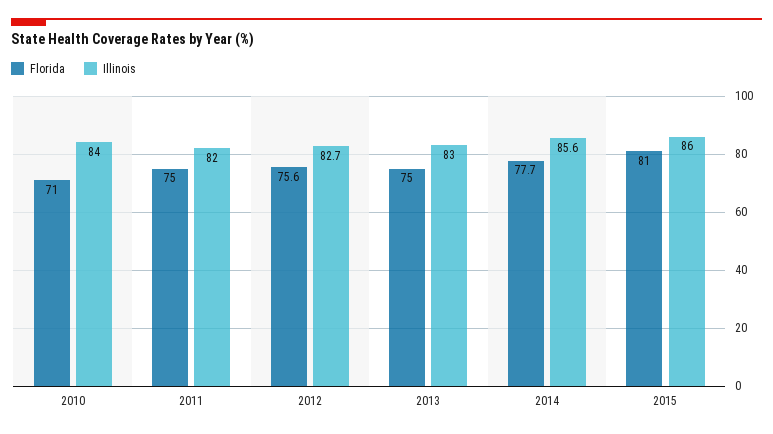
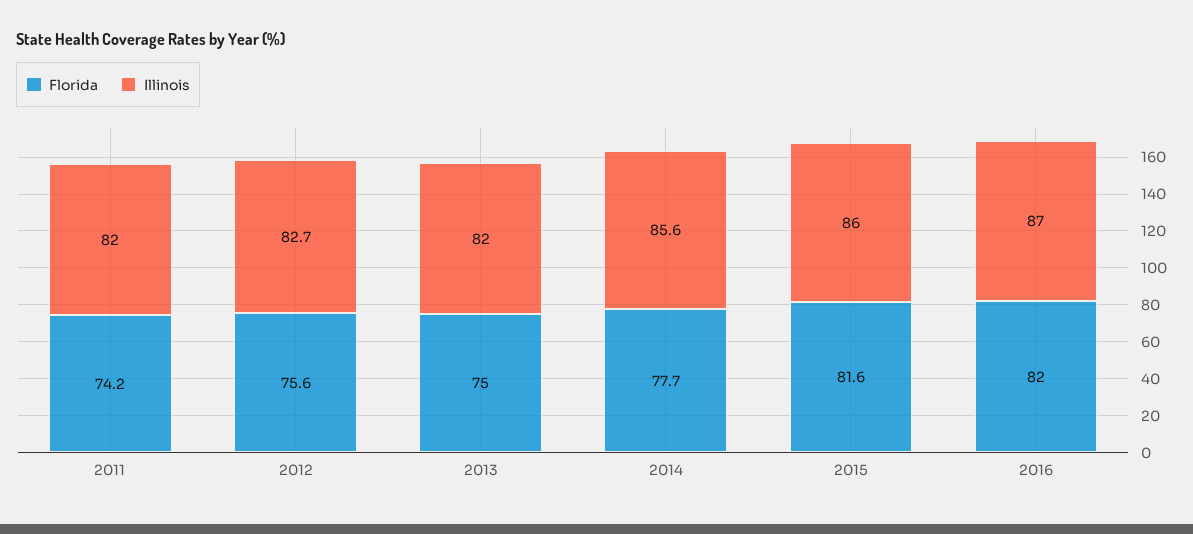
Florida, 2010: 71 -> none
Illinois, 2010: 84 -> none
Florida, 2011: 75 -> 74.2
Illinois, 2013: 83 -> 82
Florida, 2015: 81 -> 81.6
Florida, 2016: none -> 82
Illinois, 2016: none -> 87

